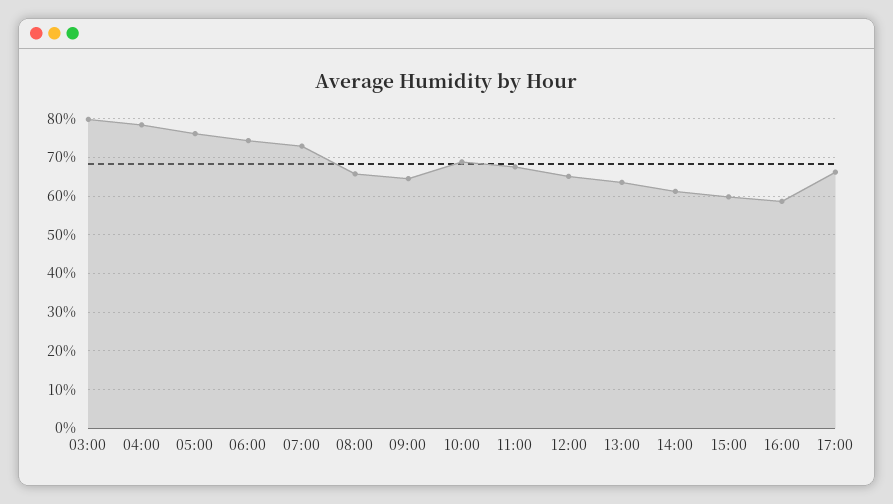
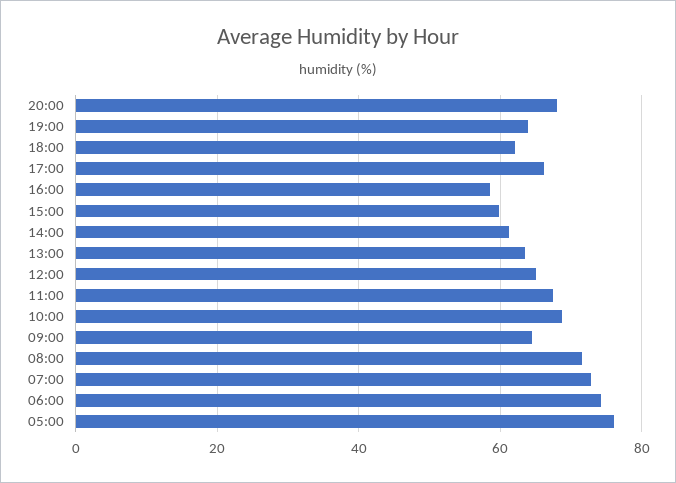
03:00: 80 -> none
04:00: 78 -> none
08:00: 66 -> 72
20:00: none -> 68
19:00: none -> 64
18:00: none -> 62

